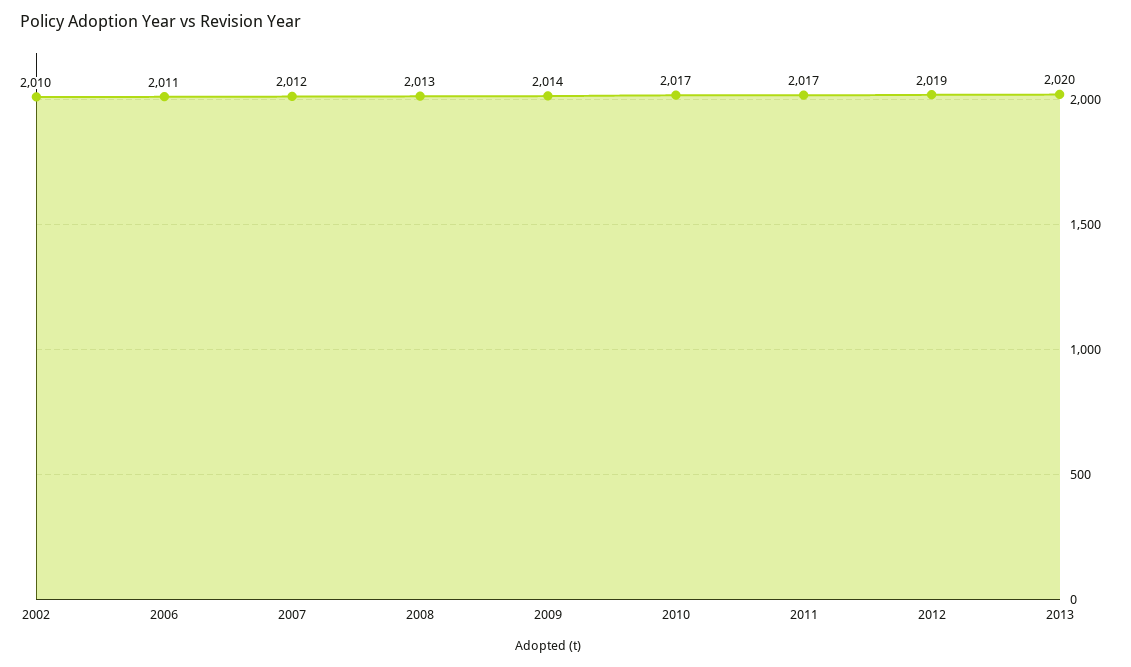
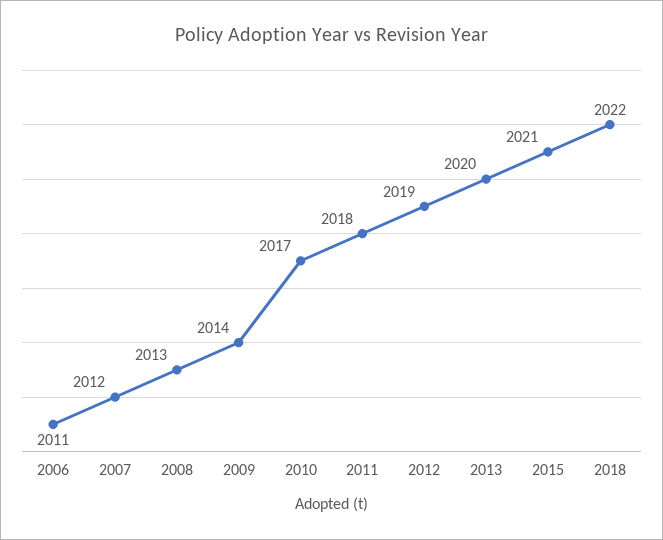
2002: 2010 -> none
2011: 2017 -> 2018
2015: none -> 2021
2018: none -> 2022

